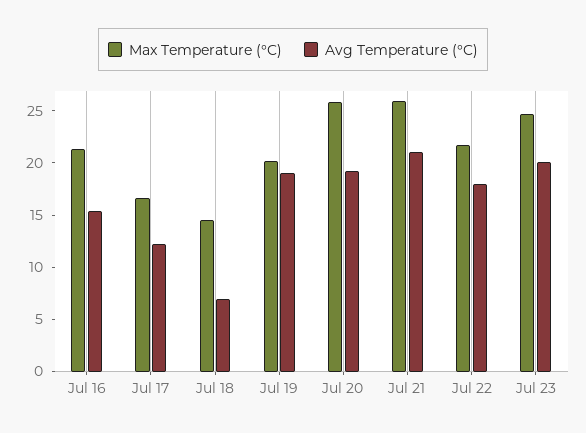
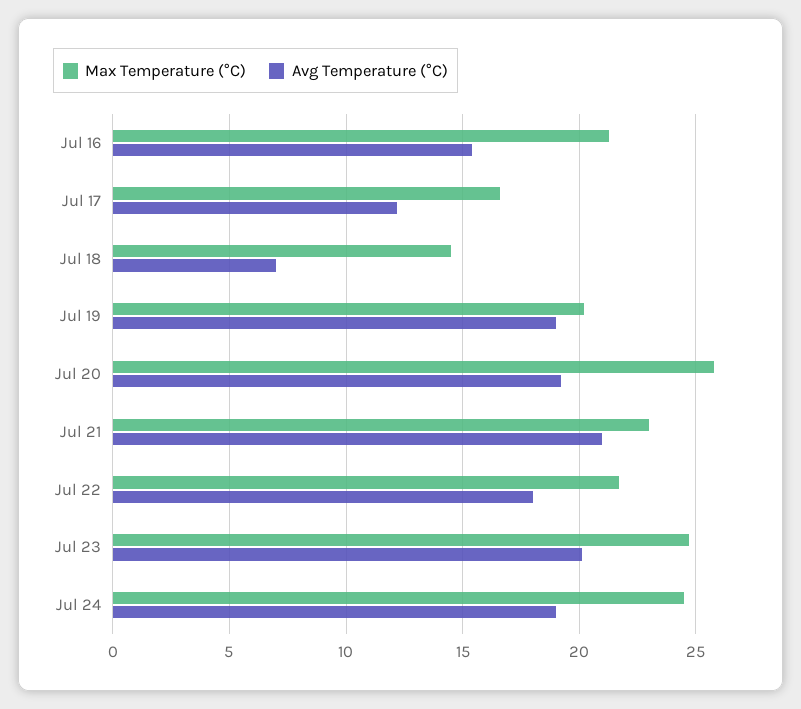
Max Temperature (°C), Jul 21: 26 -> 23
Max Temperature (°C), Jul 24: none -> 24.5
Avg Temperature (°C), Jul 24: none -> 19

